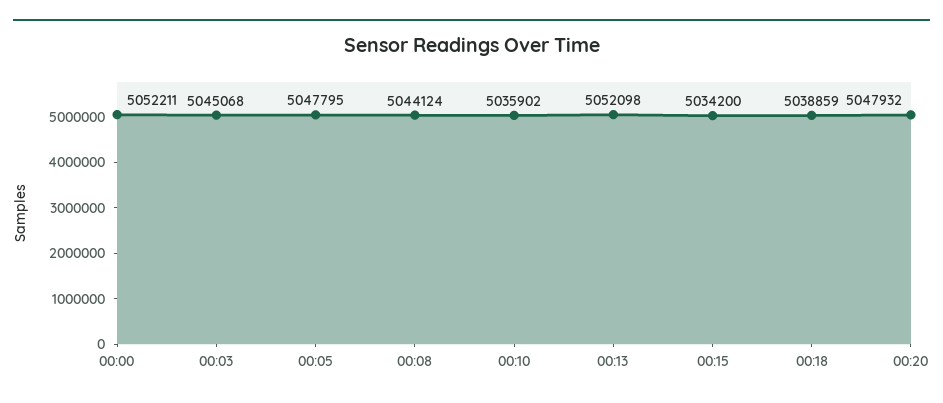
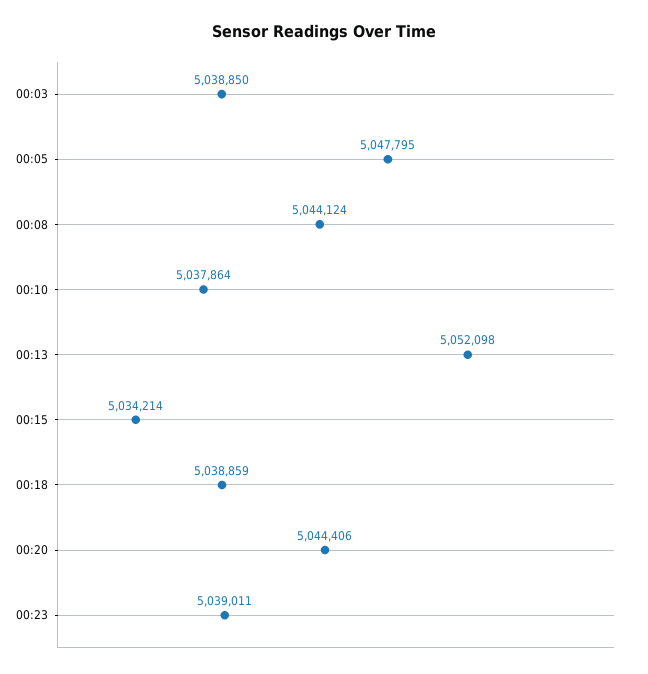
00:00: 5052211 -> none
00:03: 5045068 -> 5038850
00:10: 5035902 -> 5037864
00:15: 5034200 -> 5034214
00:20: 5047932 -> 5044406
00:23: none -> 5039011

